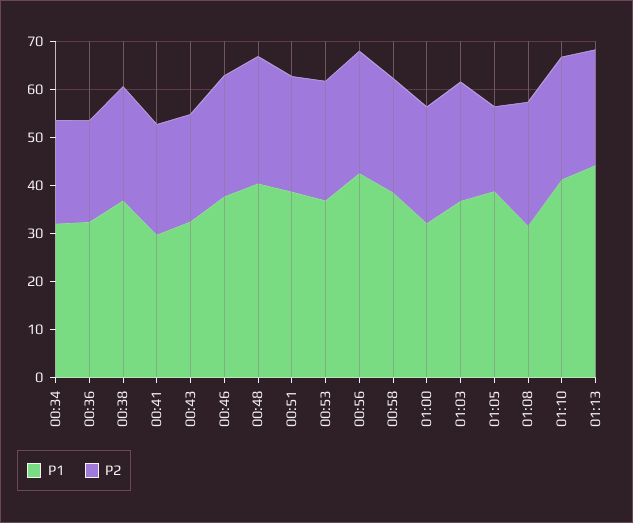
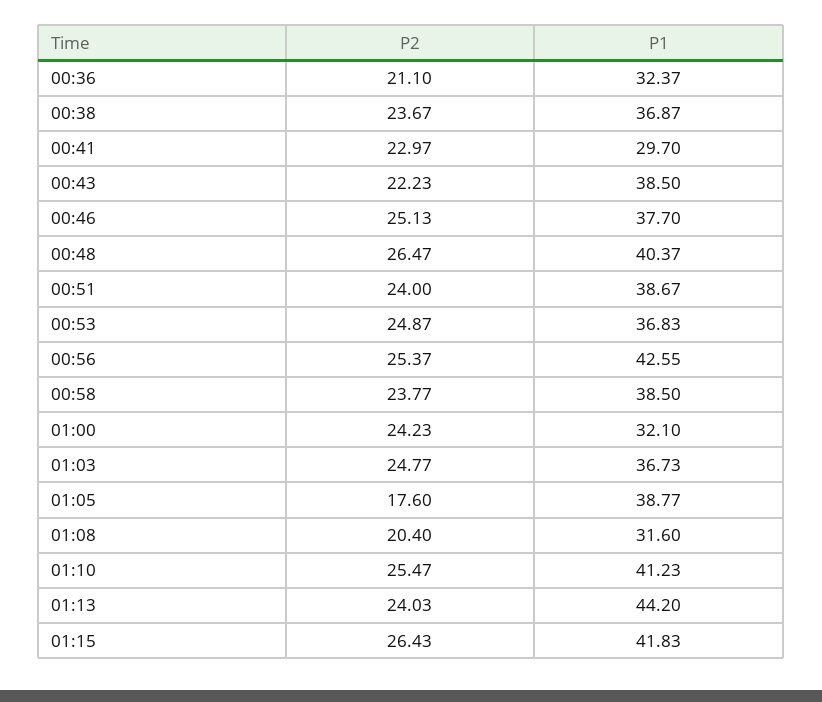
P1, 00:34: 32 -> none
P2, 00:34: 22 -> none
P1, 00:43: 32 -> 38.5
P2, 01:08: 26 -> 20.4
P2, 01:15: none -> 26.43
P1, 01:15: none -> 41.83

